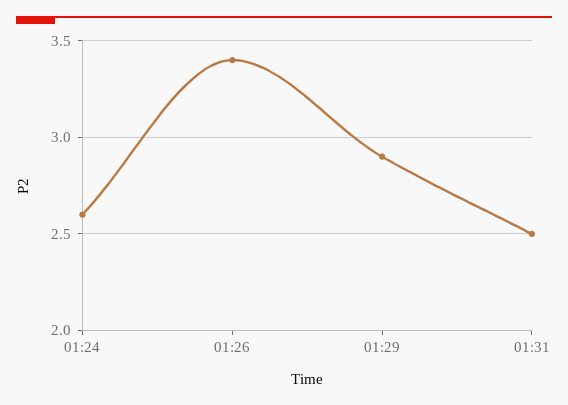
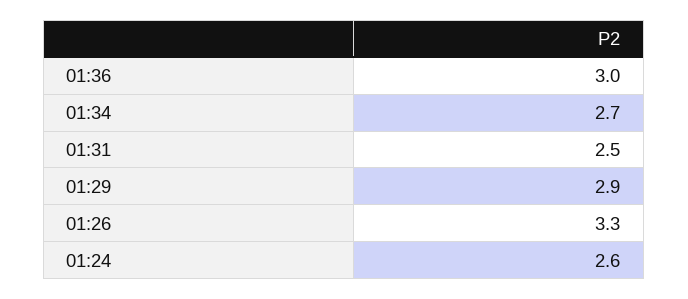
01:26: 3.4 -> 3.3
01:36: none -> 3
01:34: none -> 2.7

